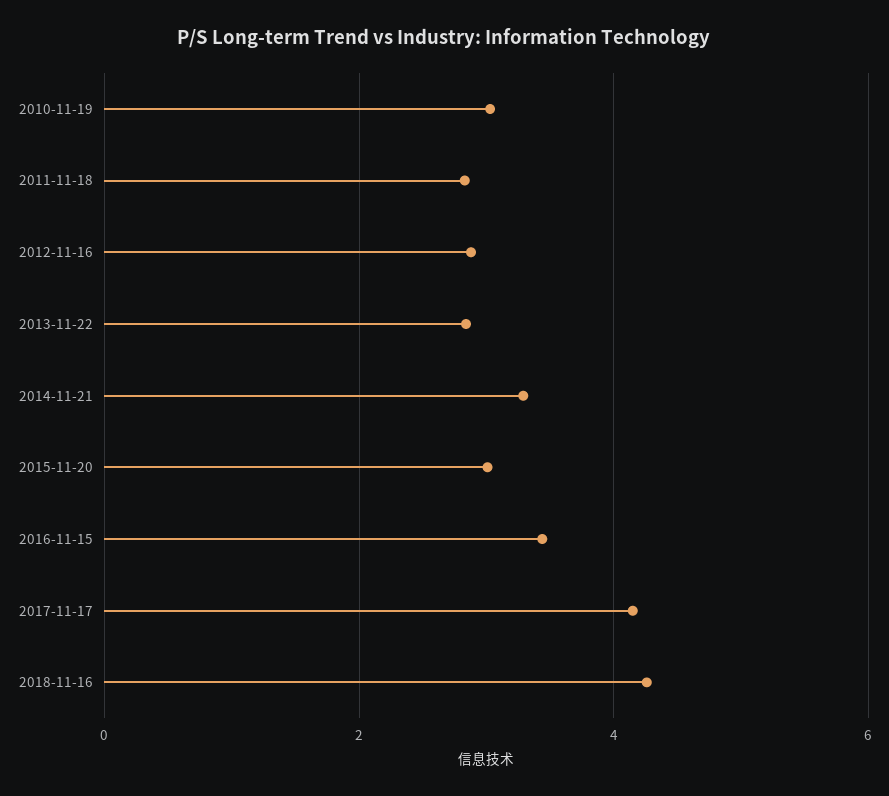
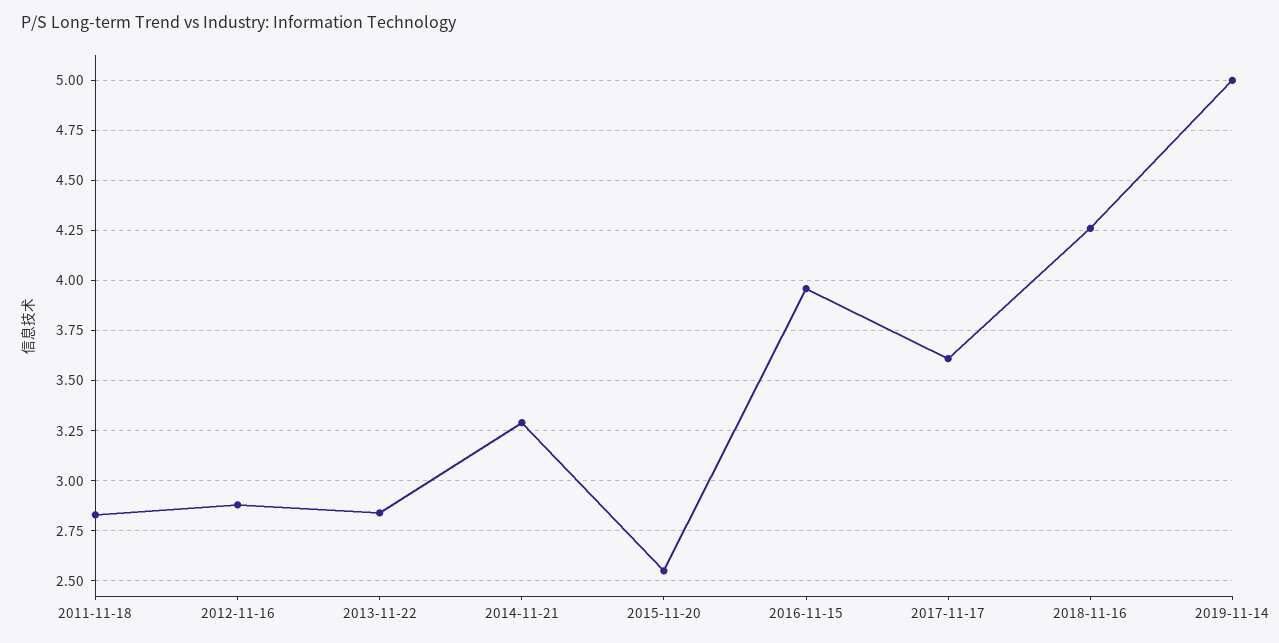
2010-11-19: 3 -> none
2015-11-20: 3 -> 2.55
2016-11-15: 3.4 -> 3.95
2017-11-17: 4.2 -> 3.6
2019-11-14: none -> 5

